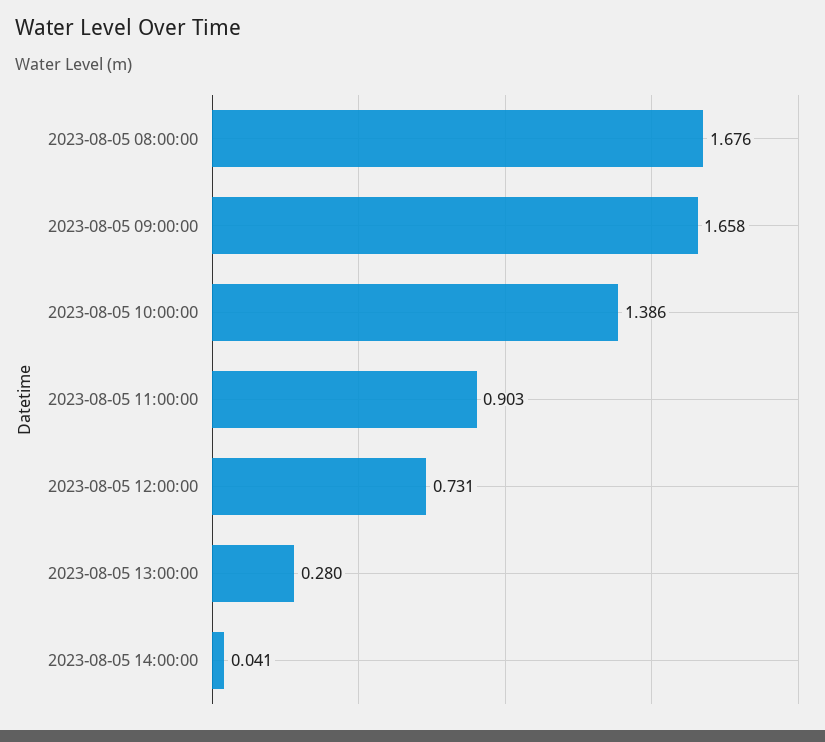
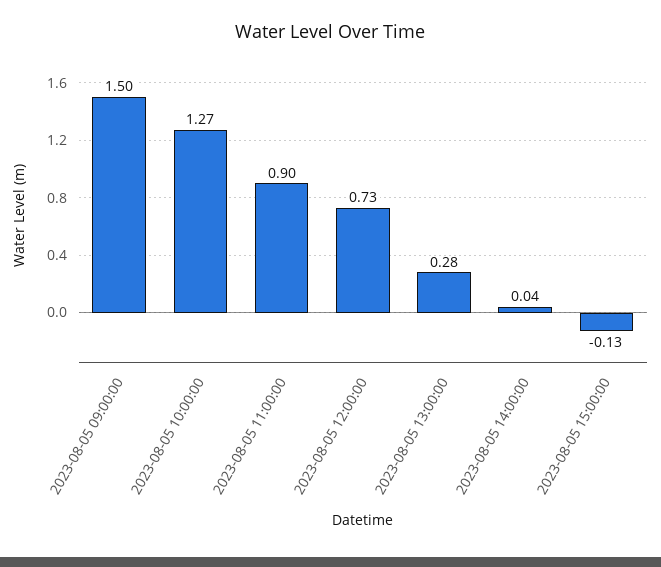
2023-08-05 08:00:00: 1.676 -> none
2023-08-05 09:00:00: 1.658 -> 1.5
2023-08-05 10:00:00: 1.386 -> 1.27
2023-08-05 15:00:00: none -> -0.13

